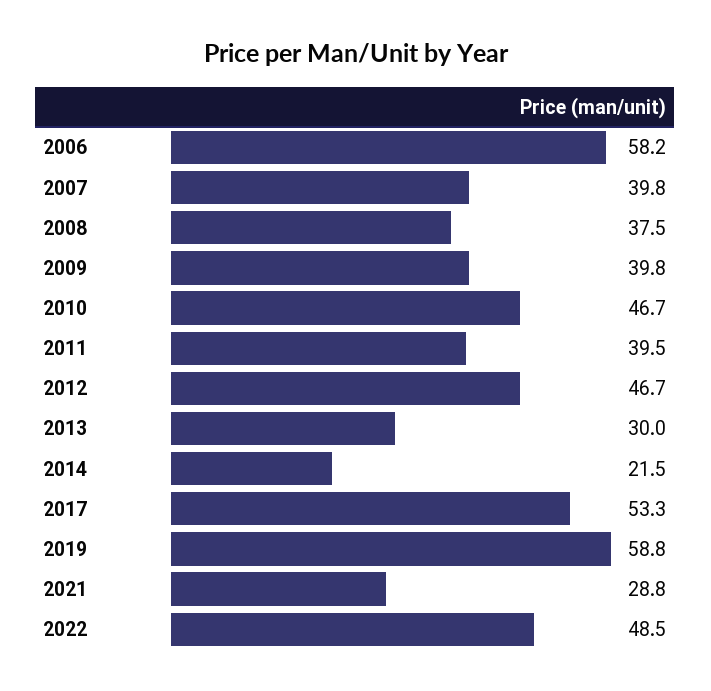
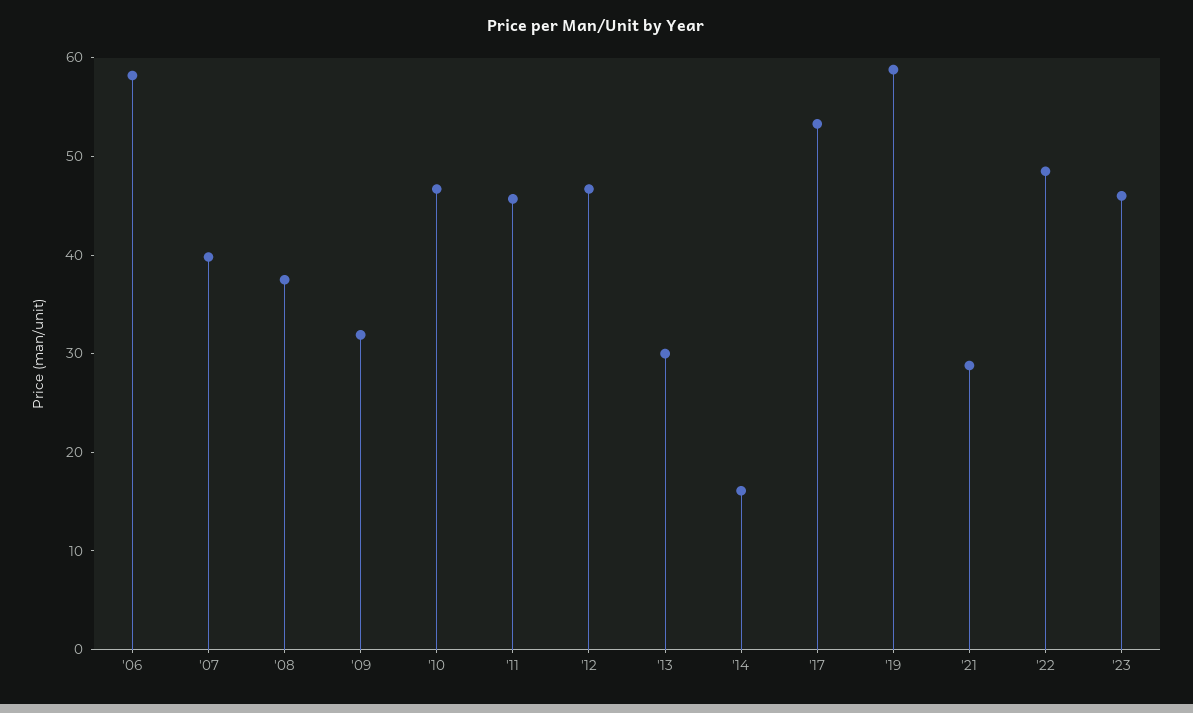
2009: 39.8 -> 32
2011: 39.5 -> 46
2014: 21.5 -> 16
'23: none -> 46

